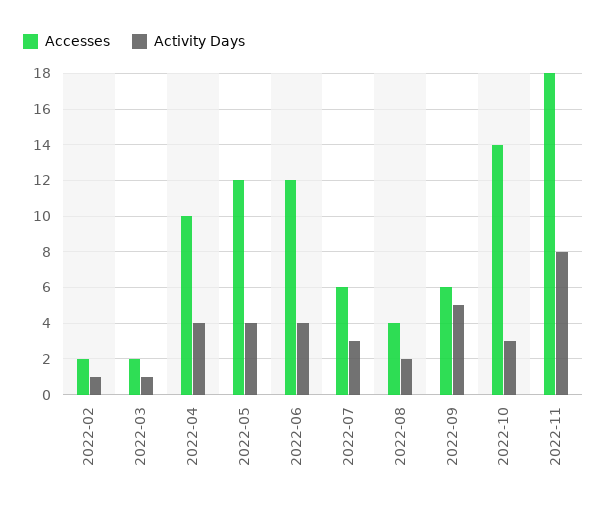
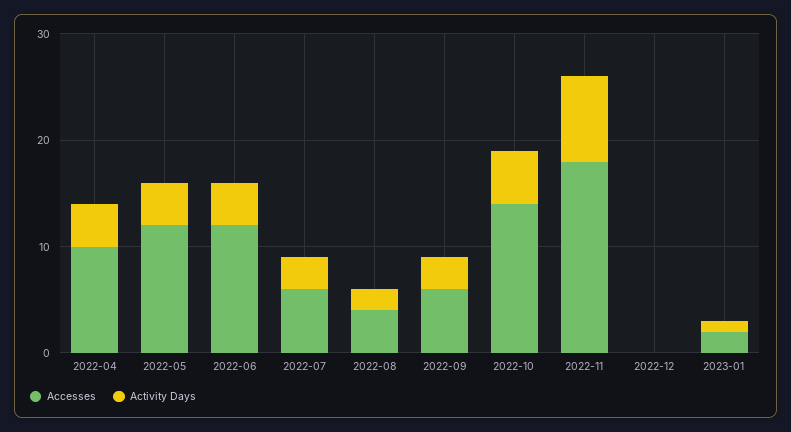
Accesses, 2022-02: 2 -> none
Activity Days, 2022-02: 1 -> none
Accesses, 2022-03: 2 -> none
Activity Days, 2022-03: 1 -> none
Activity Days, 2022-09: 5 -> 3
Activity Days, 2022-10: 3 -> 5
Accesses, 2022-12: none -> 0
Activity Days, 2022-12: none -> 0
Accesses, 2023-01: none -> 2
Activity Days, 2023-01: none -> 1

